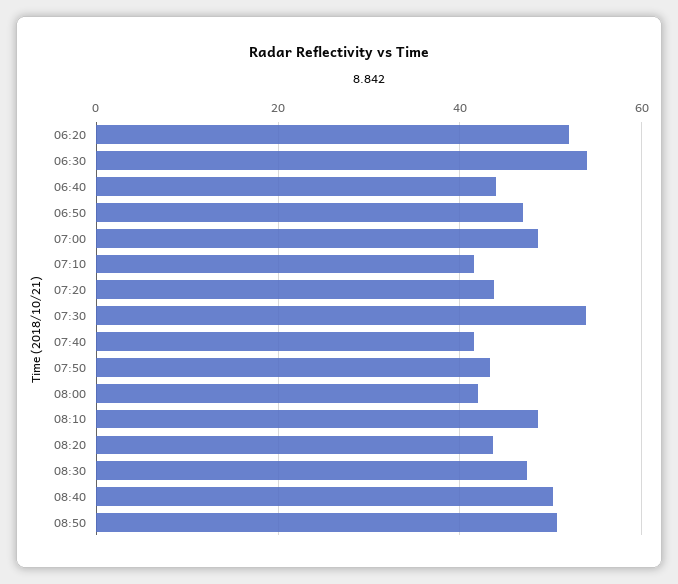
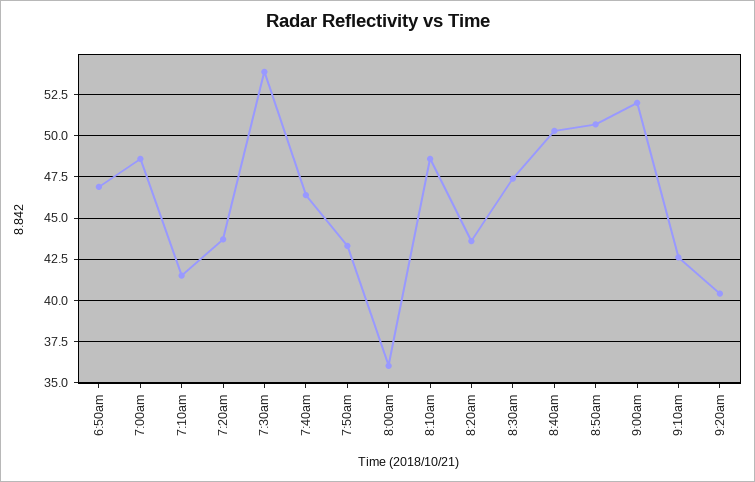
06:20: 52 -> none
06:30: 54 -> none
06:40: 44 -> none
07:40: 42 -> 46.5
08:00: 42 -> 36
9:00am: none -> 52
9:10am: none -> 42.5
9:20am: none -> 40.5

